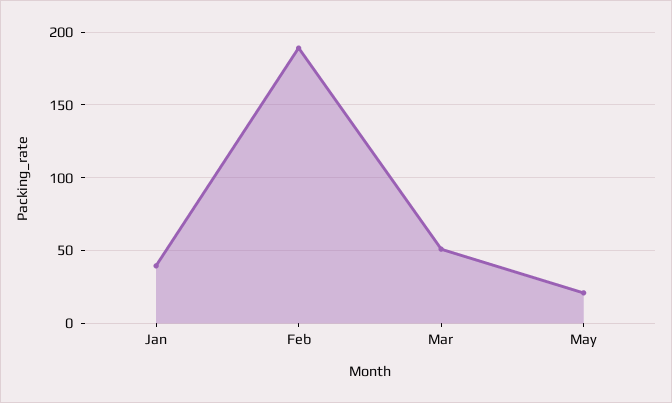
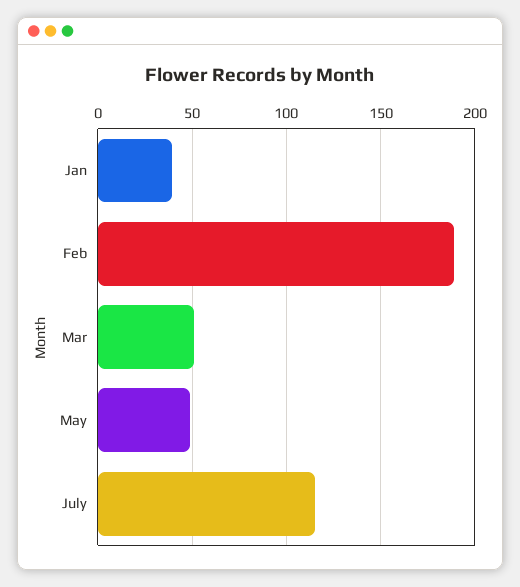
May: 20 -> 50
July: none -> 115

